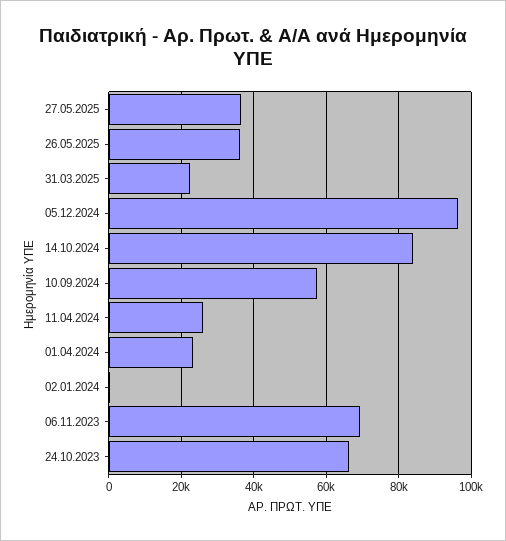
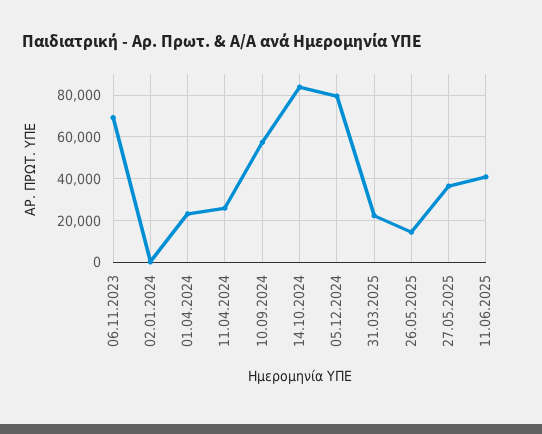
26.05.2025: 36000 -> 15000
05.12.2024: 96000 -> 80000
24.10.2023: 66000 -> none
11.06.2025: none -> 40000

